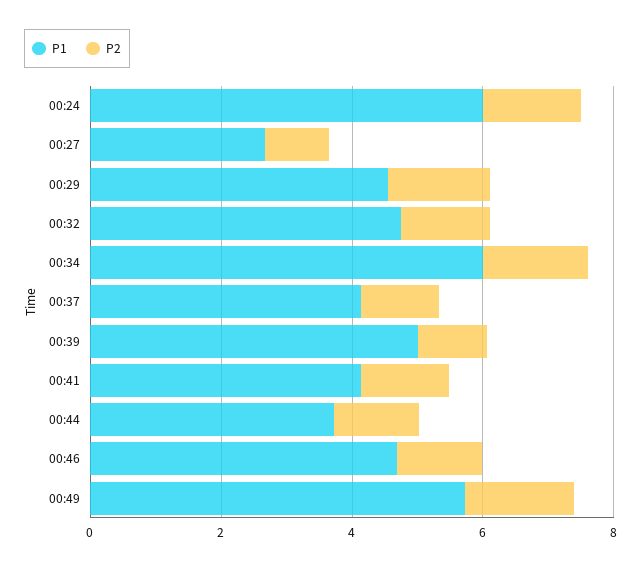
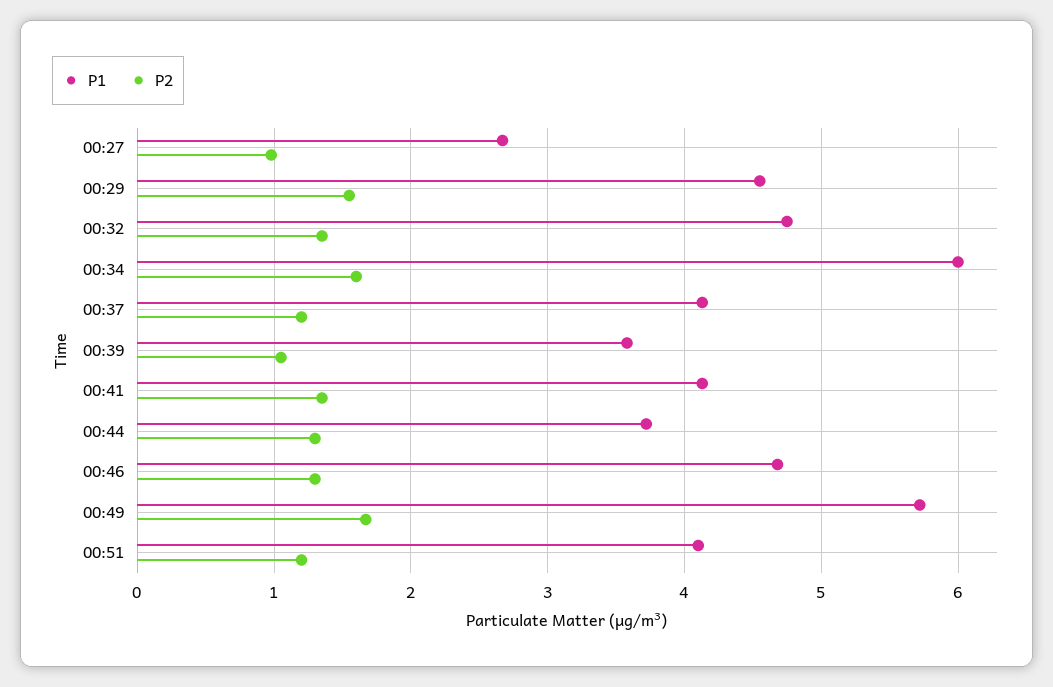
P1, 00:24: 6 -> none
P2, 00:24: 1.5 -> none
P1, 00:39: 5 -> 3.6
P1, 00:51: none -> 4.1
P2, 00:51: none -> 1.2

